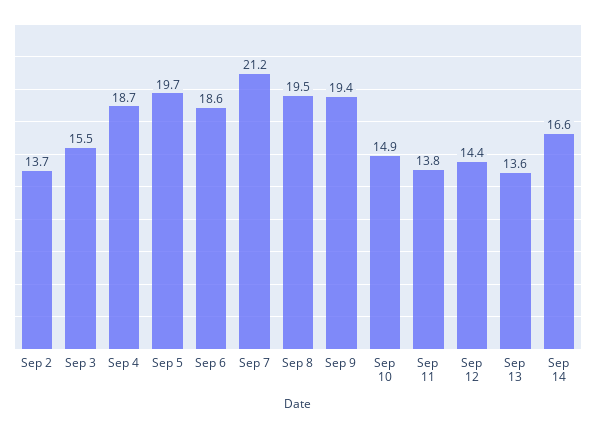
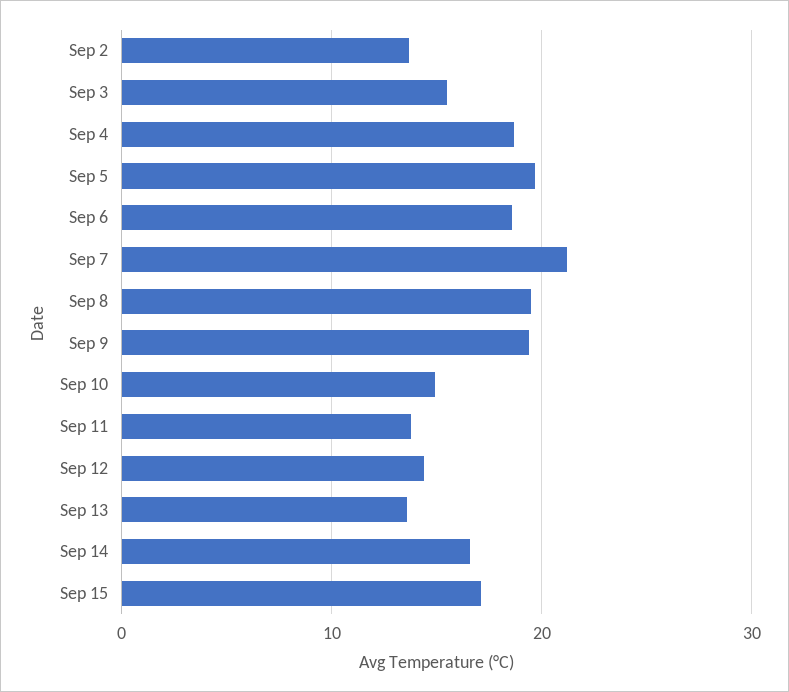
Sep 15: none -> 17

